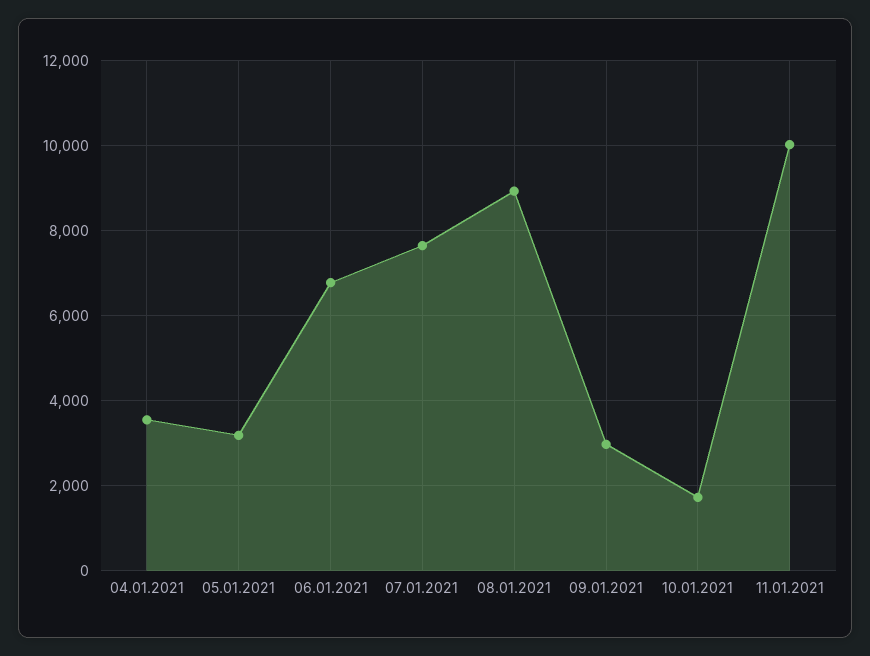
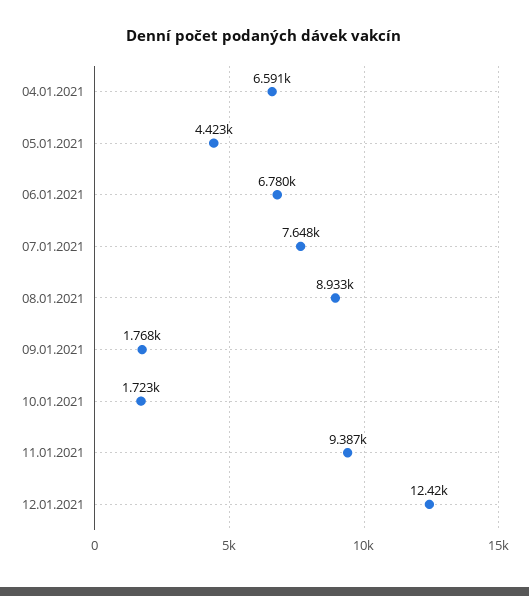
04.01.2021: 3600 -> 6591
05.01.2021: 3200 -> 4423
09.01.2021: 3000 -> 1768
11.01.2021: 10000 -> 9387
12.01.2021: none -> 12420

